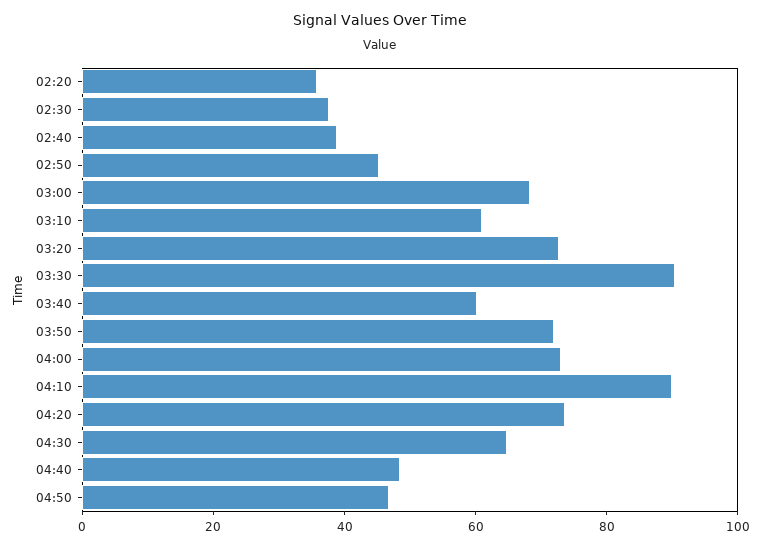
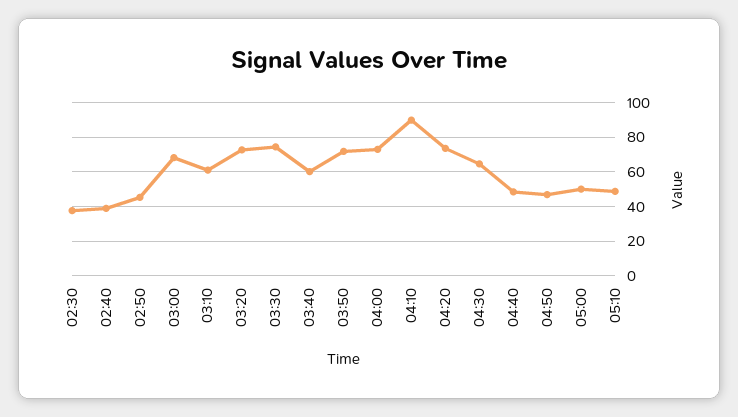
02:20: 35 -> none
03:30: 90 -> 75
05:00: none -> 50
05:10: none -> 50

